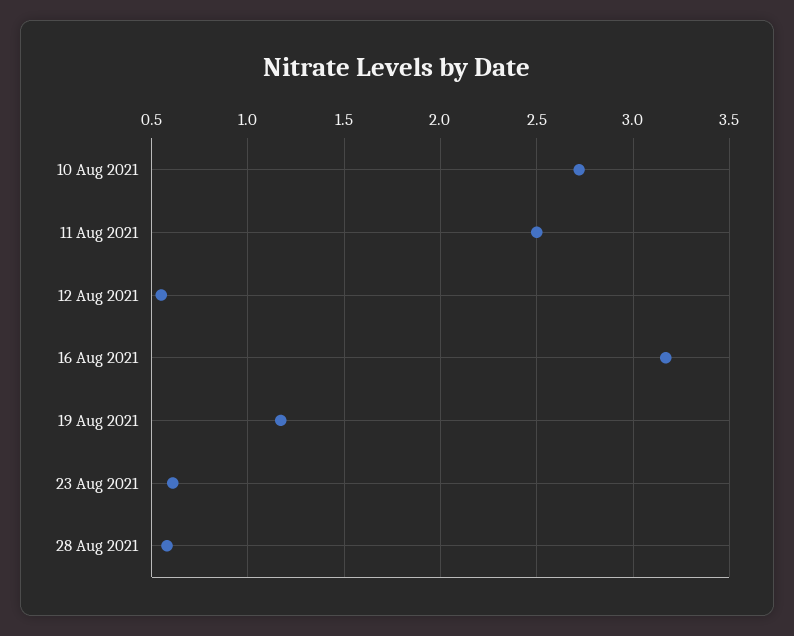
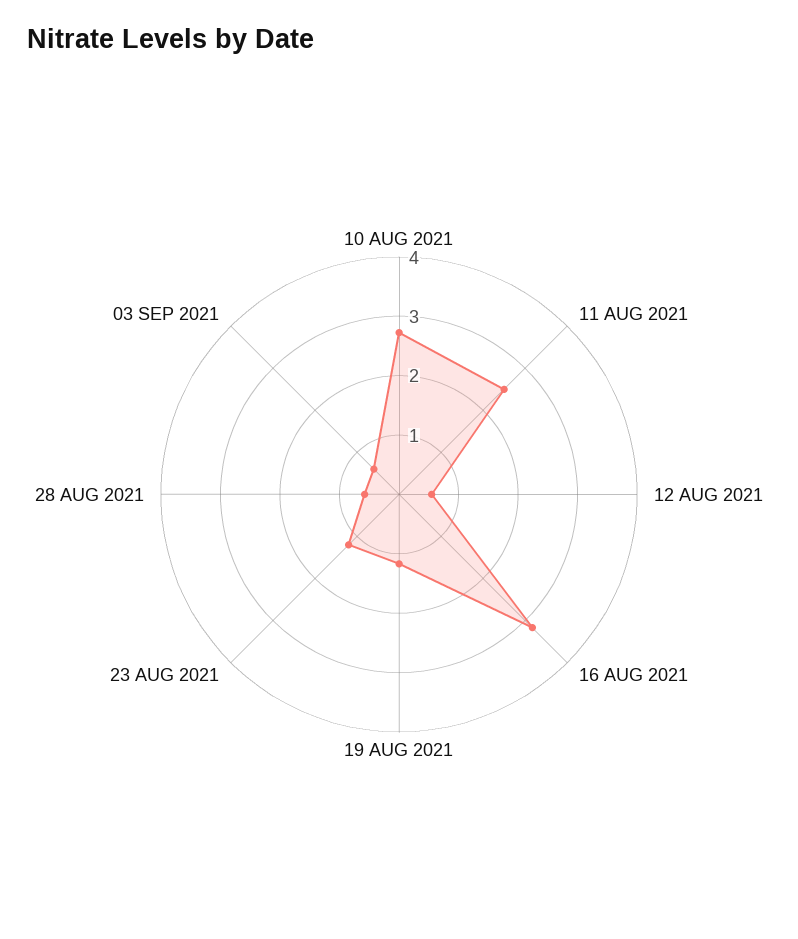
23 Aug 2021: 0.6 -> 1.2
03 SEP 2021: none -> 0.6

